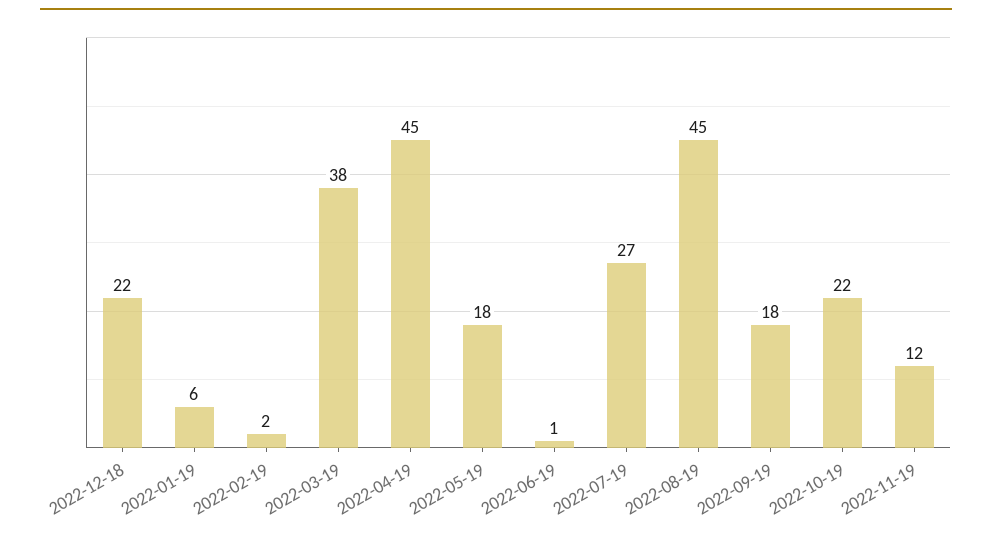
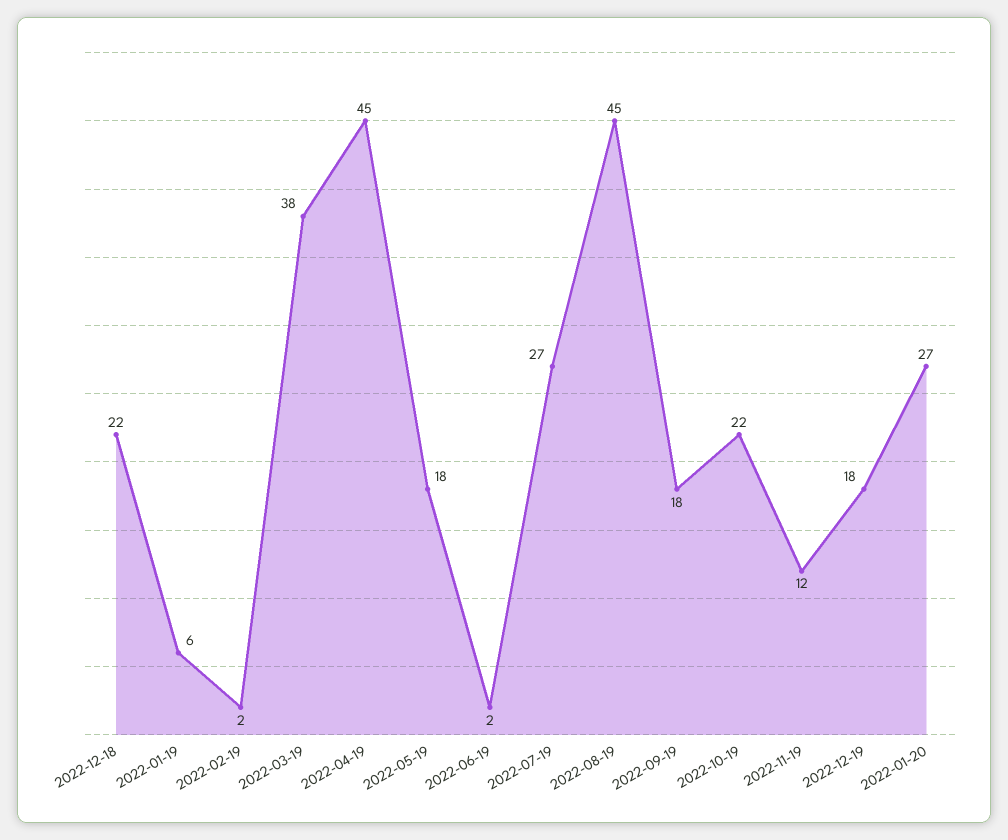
2022-06-19: 1 -> 2
2022-12-19: none -> 18
2022-01-20: none -> 27

